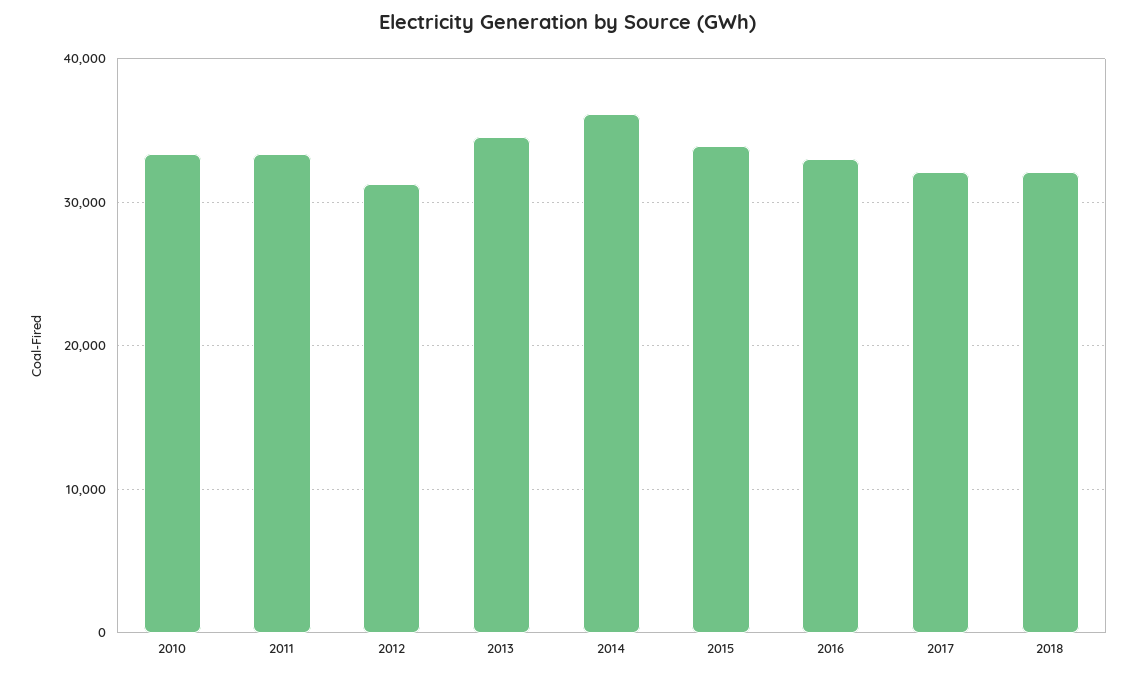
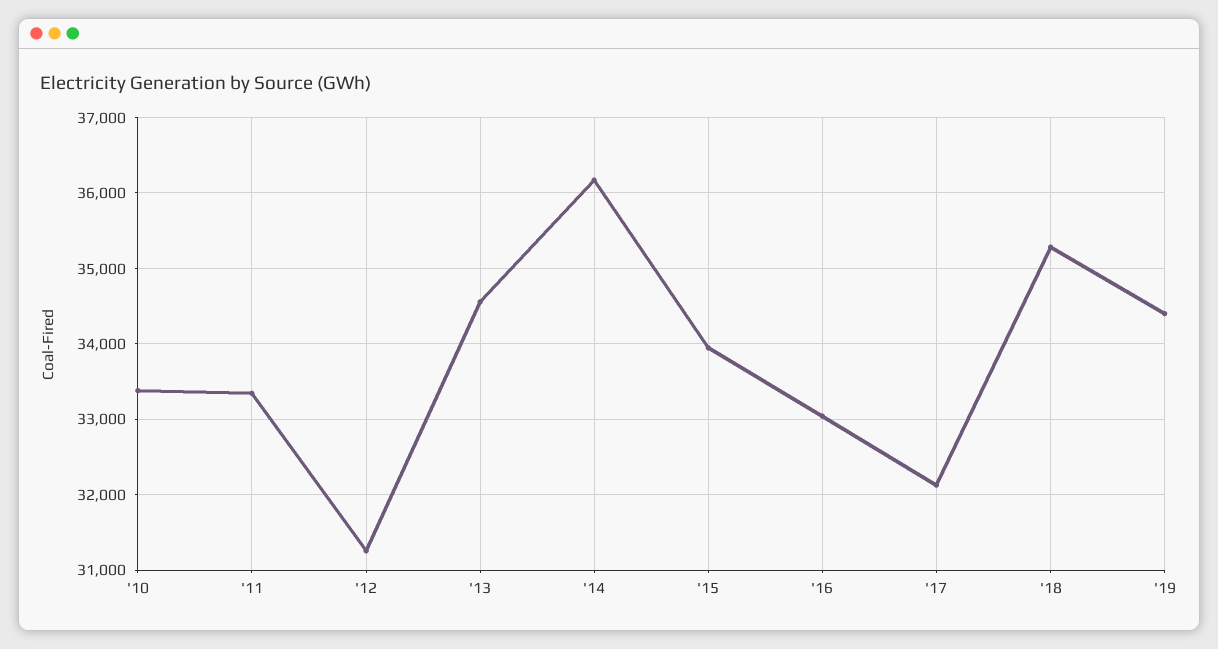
2018: 32000 -> 35300
'19: none -> 34400

